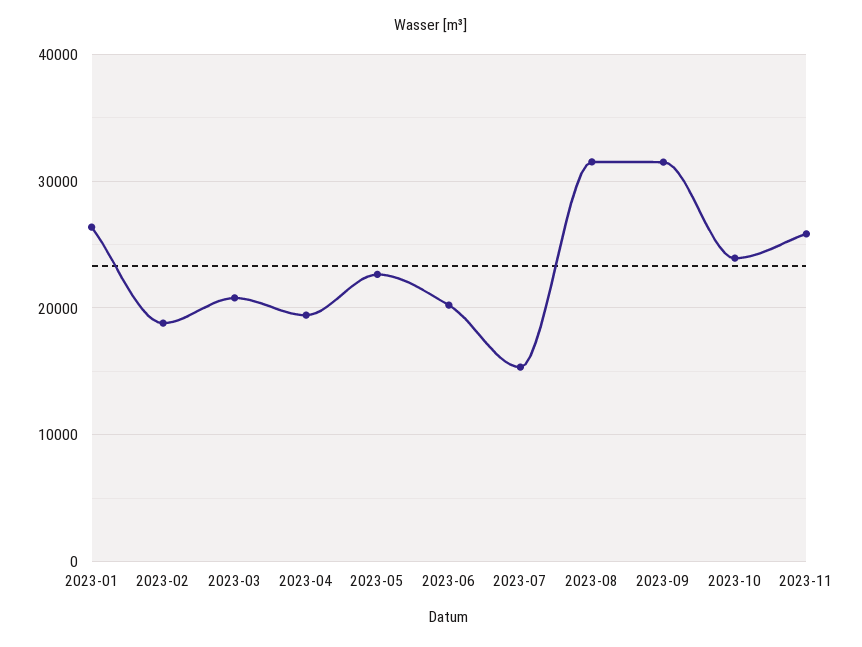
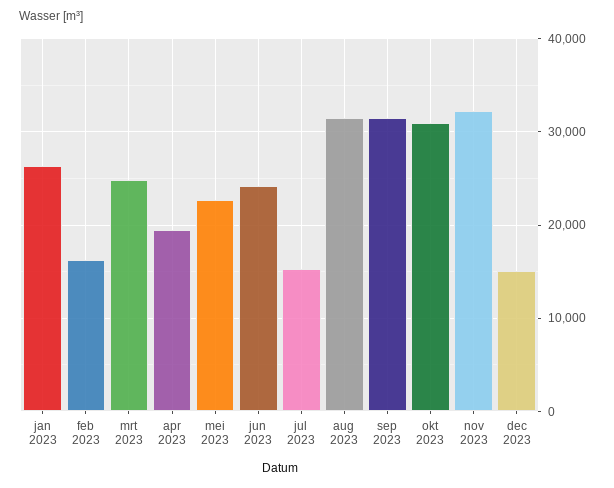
2023-02: 19000 -> 16000
2023-03: 21000 -> 25000
2023-06: 20000 -> 24000
2023-10: 24000 -> 31000
2023-11: 26000 -> 32000
dec 2023: none -> 15000

